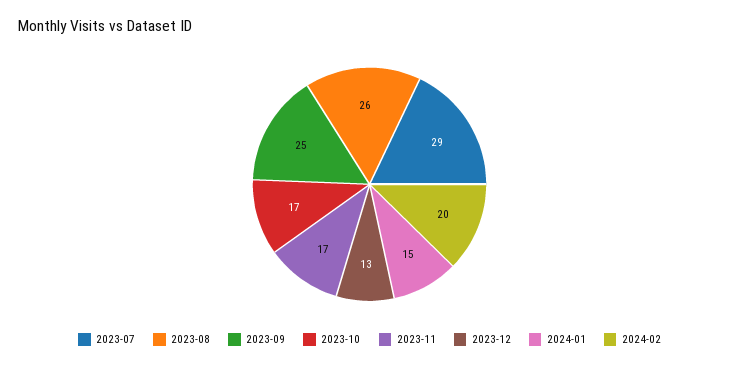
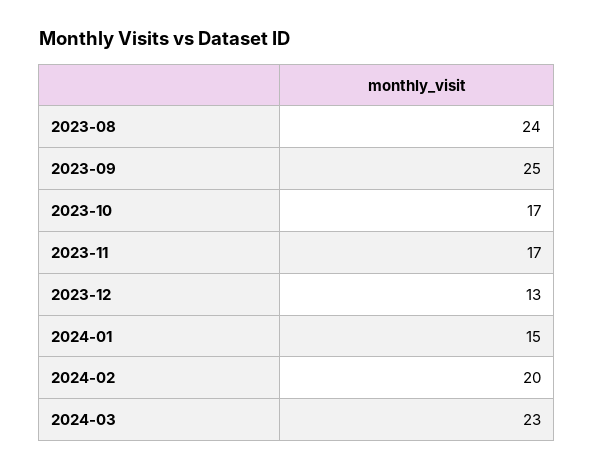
2023-07: 29 -> none
2023-08: 26 -> 24
2024-03: none -> 23

